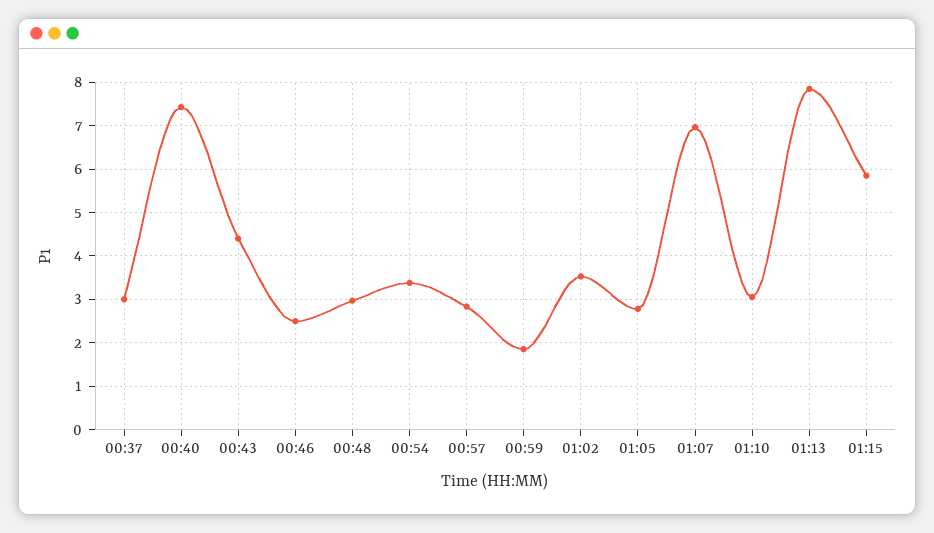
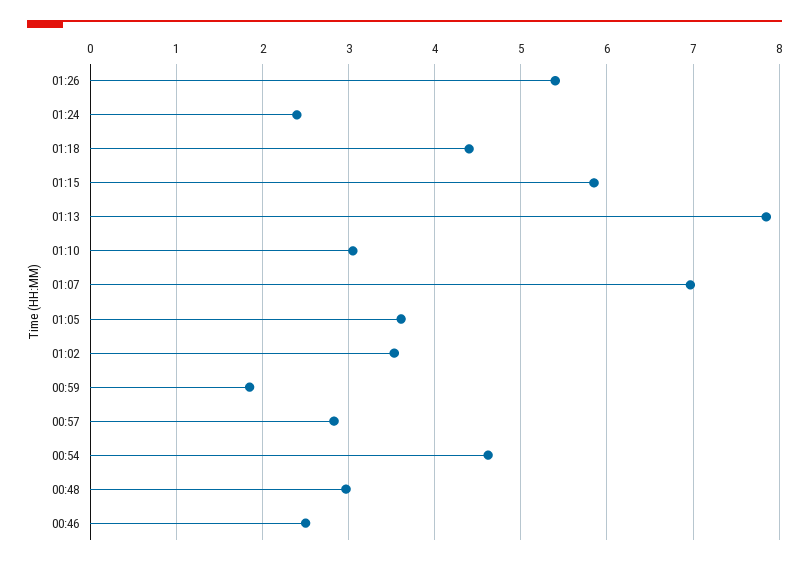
00:37: 3 -> none
00:40: 7.4 -> none
00:43: 4.4 -> none
00:54: 3.4 -> 4.6
01:05: 2.8 -> 3.6
01:26: none -> 5.4
01:24: none -> 2.4
01:18: none -> 4.4

